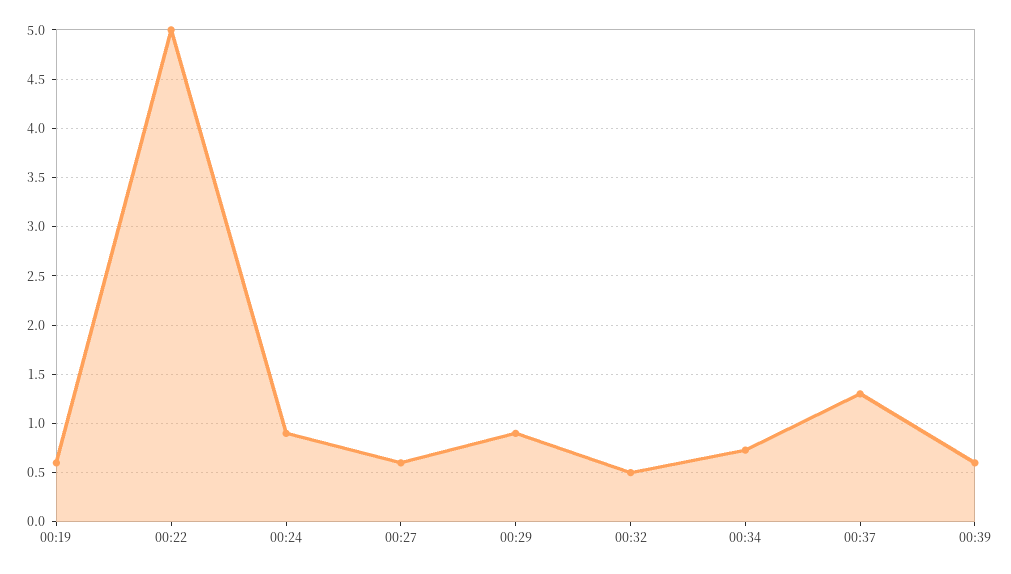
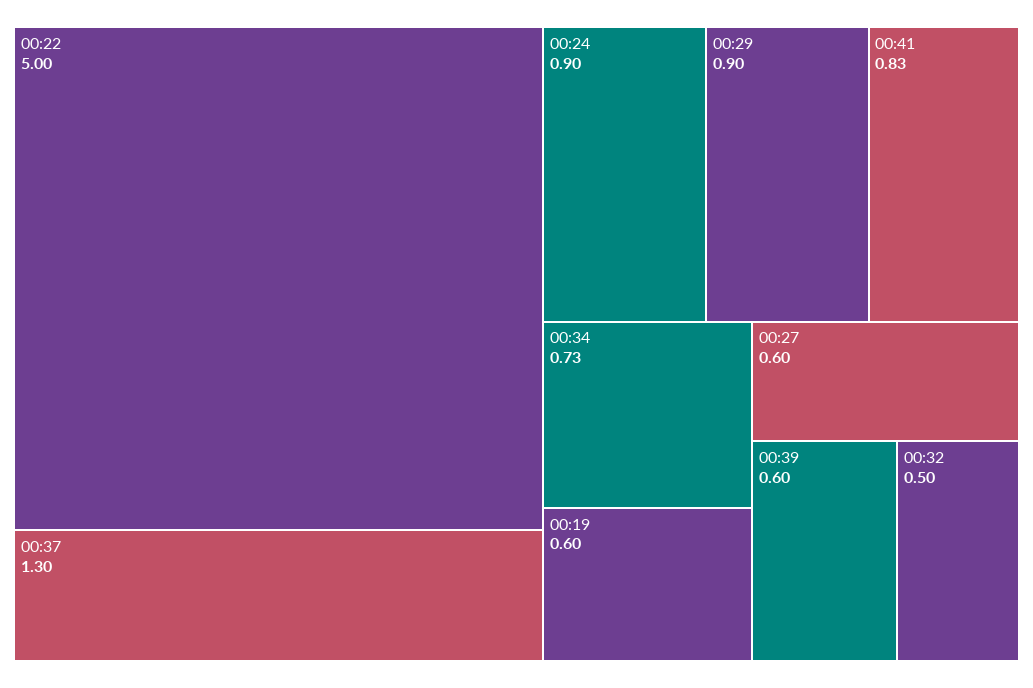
00:41: none -> 0.83

